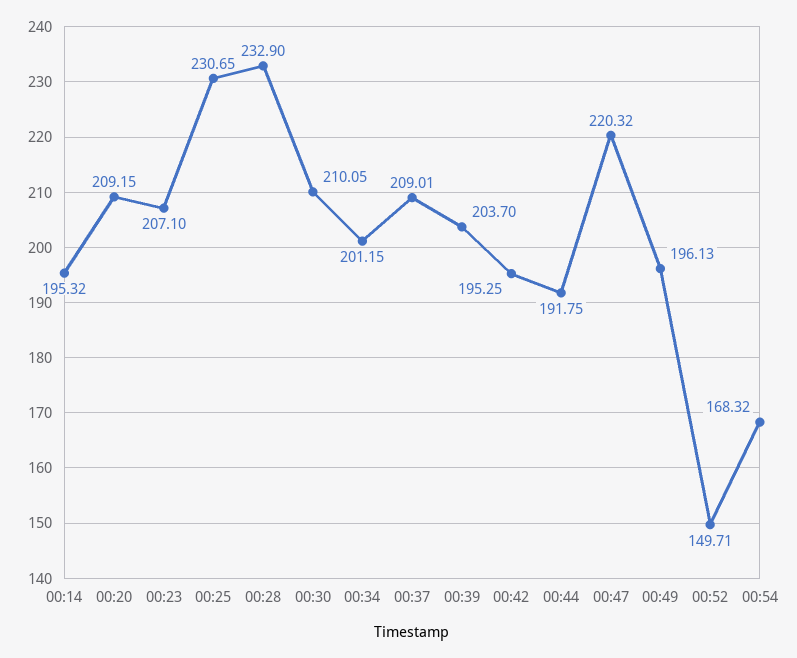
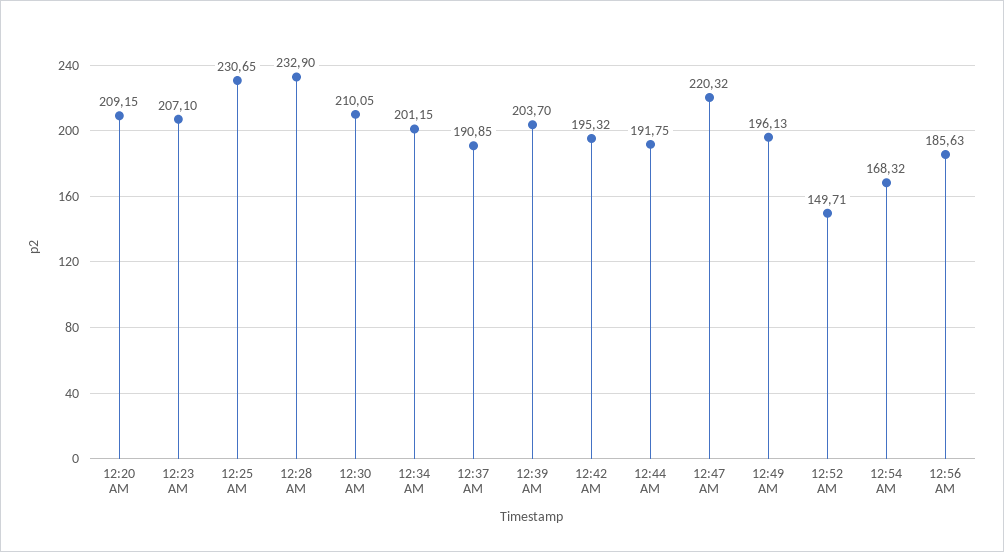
00:14: 195.32 -> none
00:37: 209.01 -> 190.85
00:42: 195.25 -> 195.32
12:56 AM: none -> 185.63

